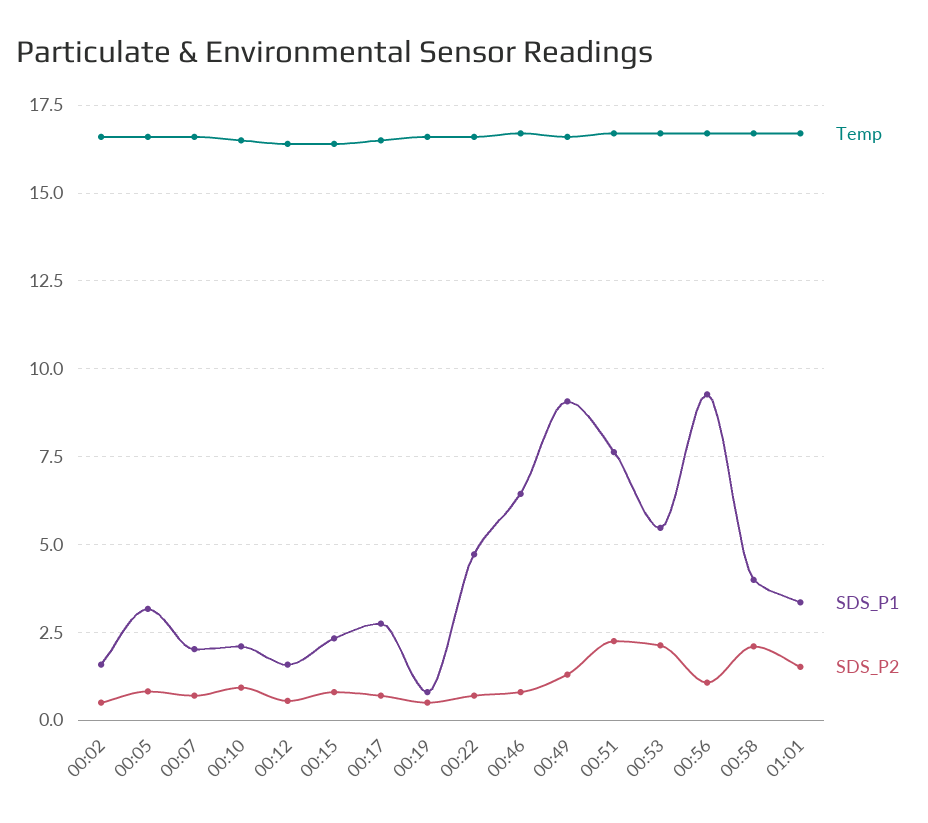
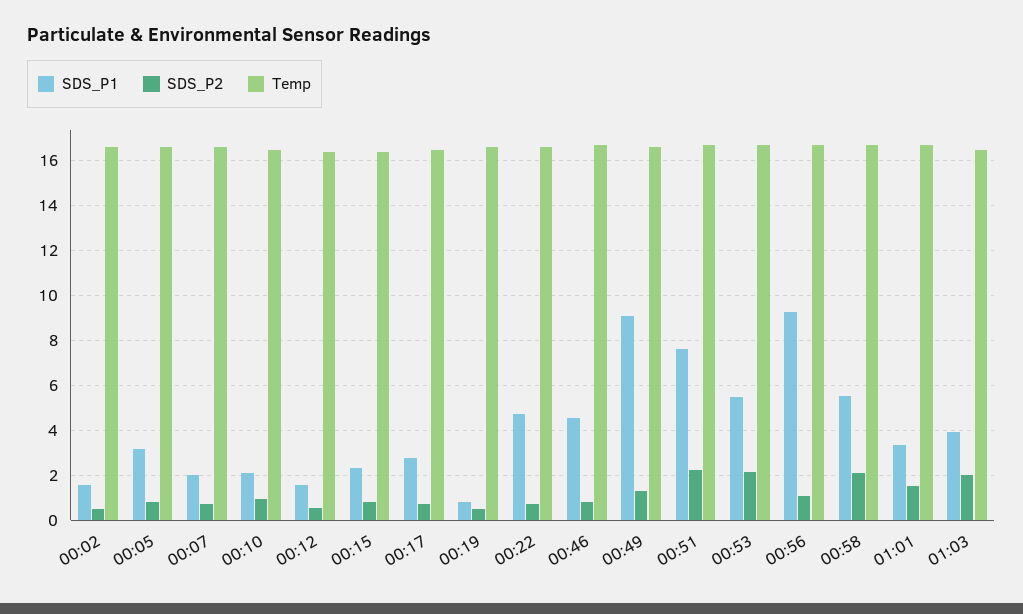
SDS_P1, 00:46: 6.5 -> 4.5
SDS_P1, 00:58: 4 -> 5.5
SDS_P1, 01:03: none -> 4
SDS_P2, 01:03: none -> 2
Temp, 01:03: none -> 16.5

